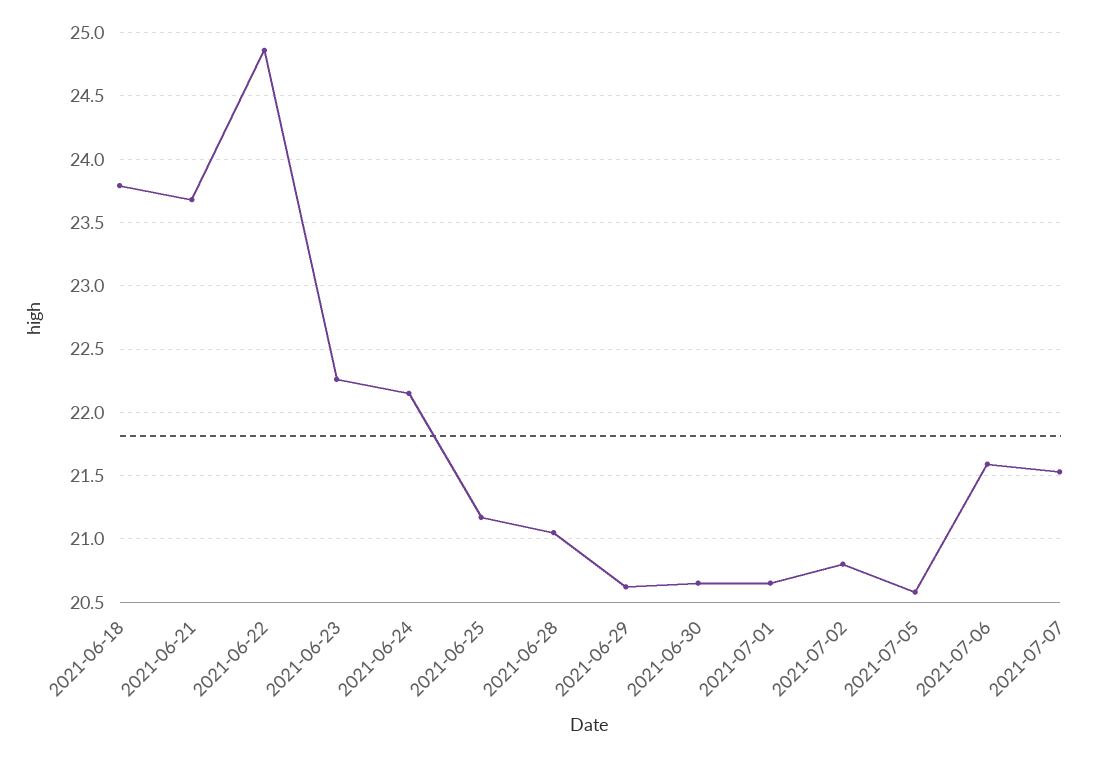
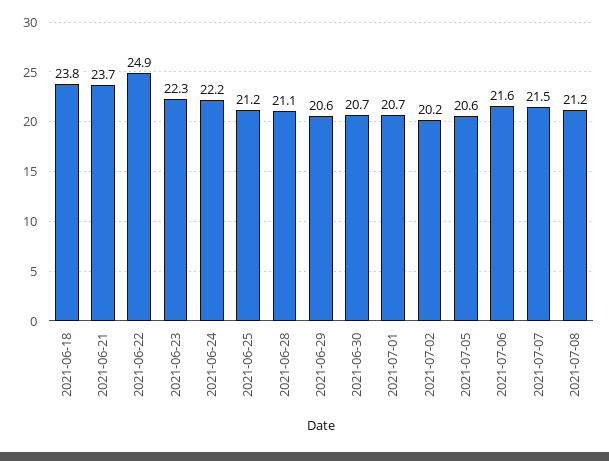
2021-07-02: 20.8 -> 20.2
2021-07-08: none -> 21.2

